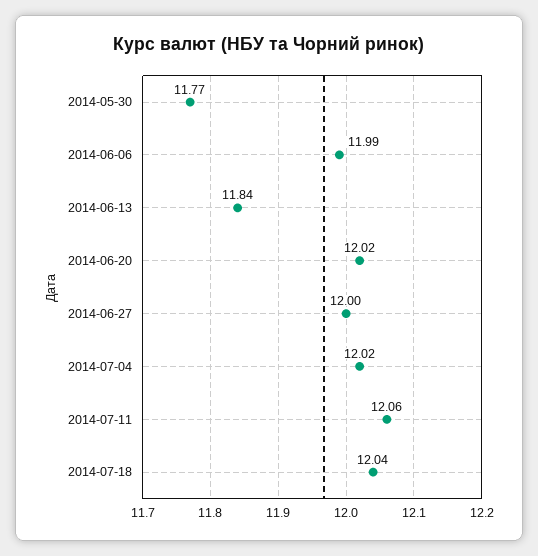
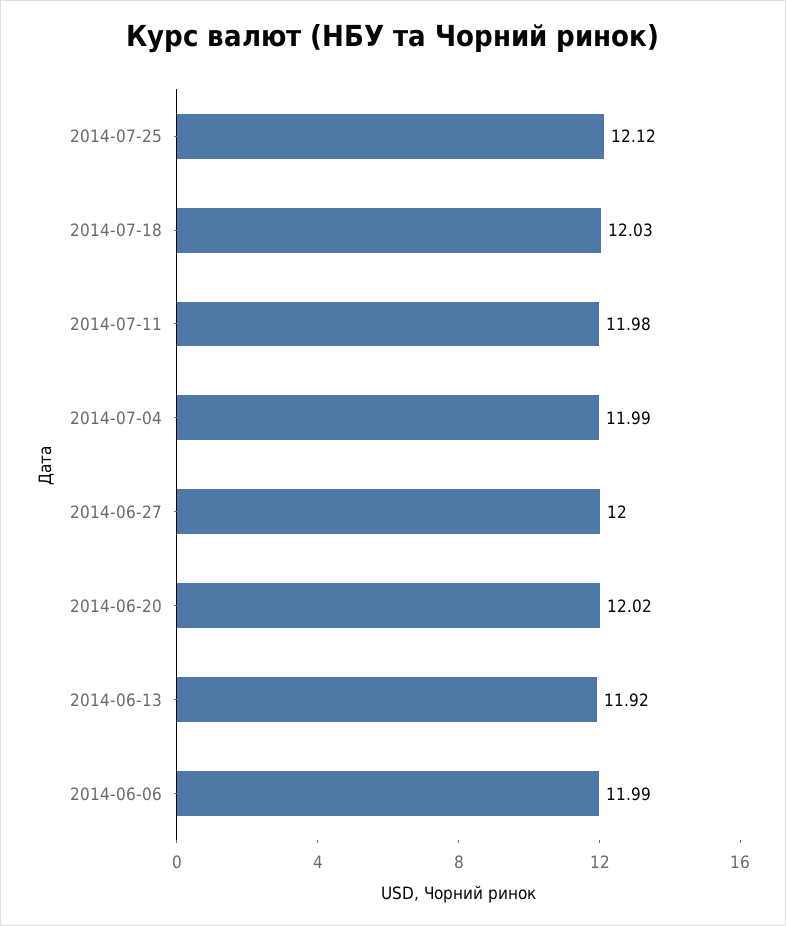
2014-05-30: 11.77 -> none
2014-06-13: 11.84 -> 11.92
2014-07-04: 12.02 -> 11.99
2014-07-11: 12.06 -> 11.98
2014-07-18: 12.04 -> 12.03
2014-07-25: none -> 12.12

